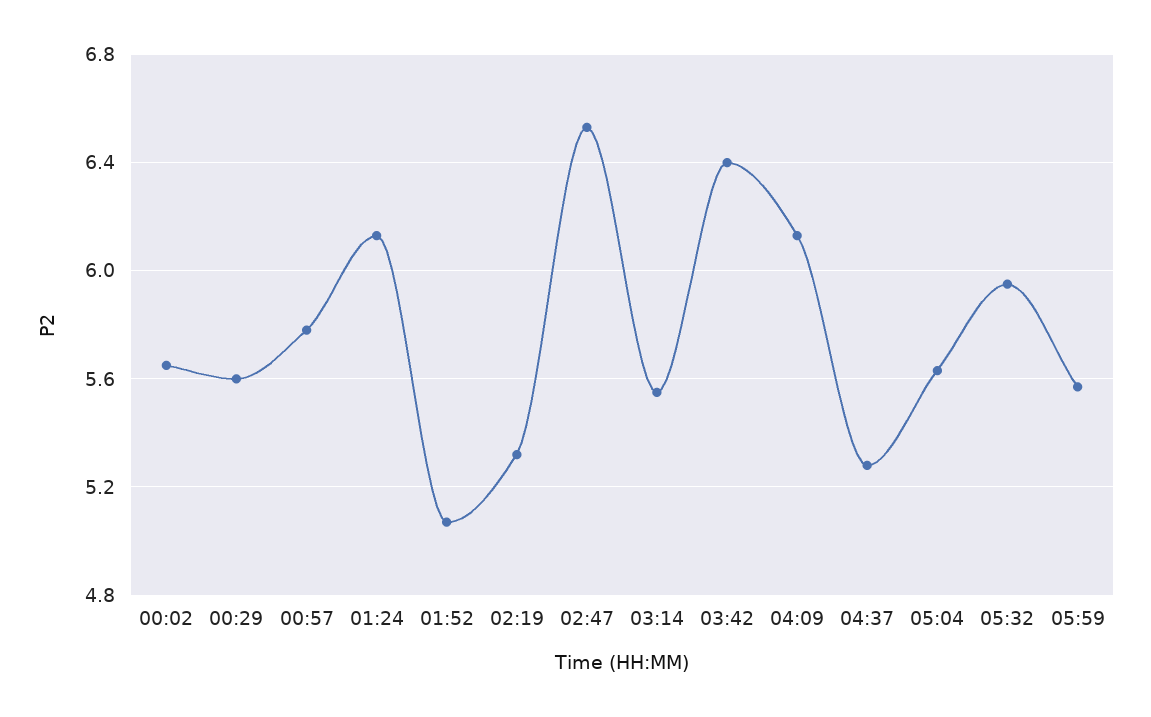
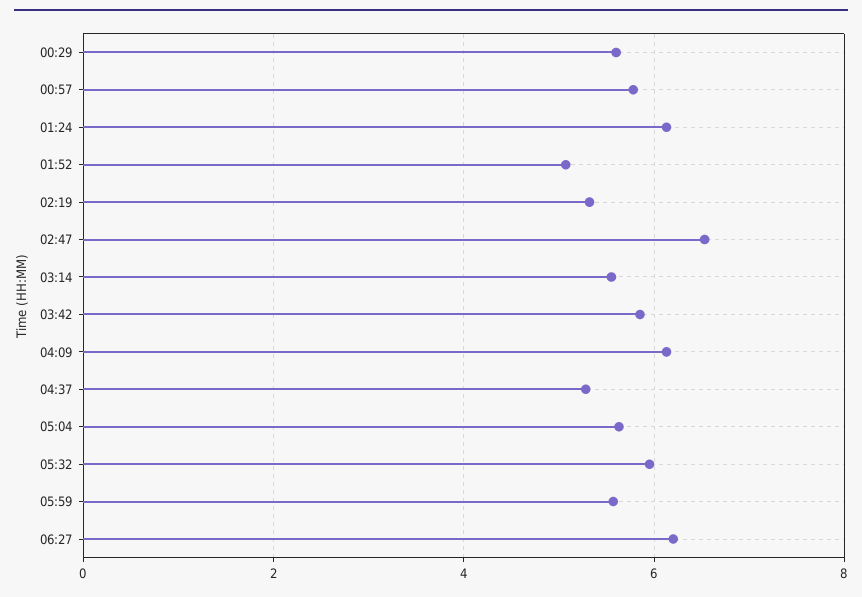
00:02: 5.65 -> none
03:42: 6.4 -> 5.8
06:27: none -> 6.2

